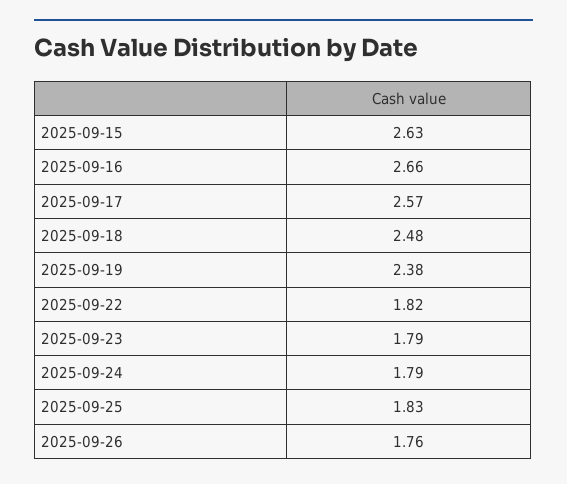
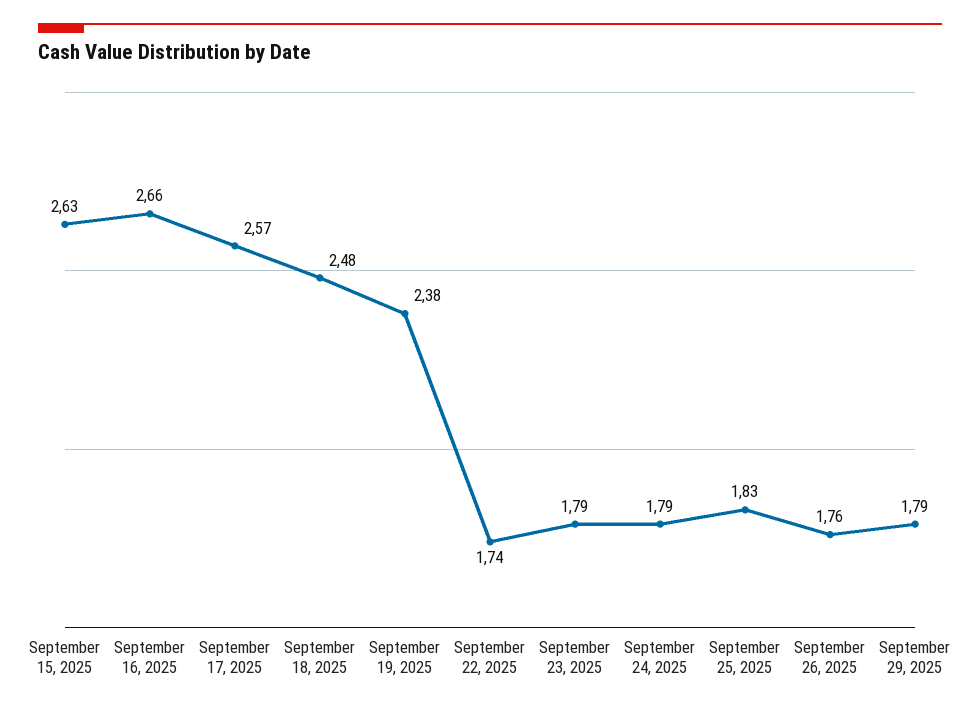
2025-09-22: 1.82 -> 1.74
September 29, 2025: none -> 1.79

